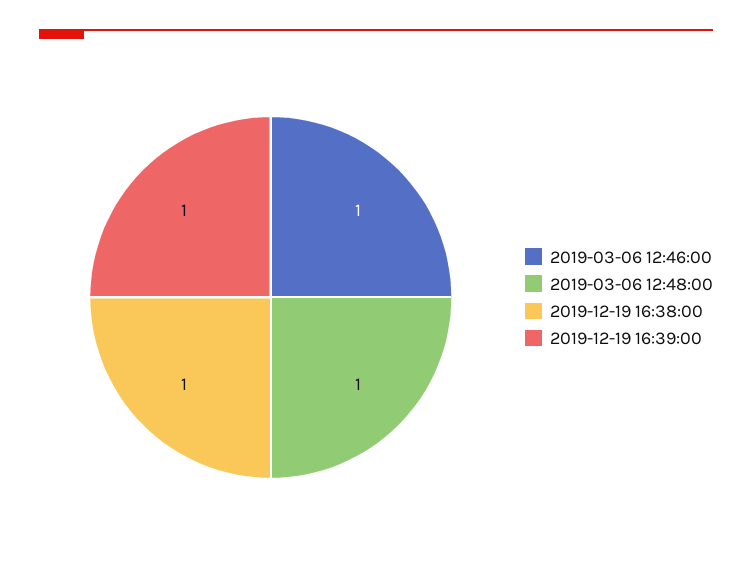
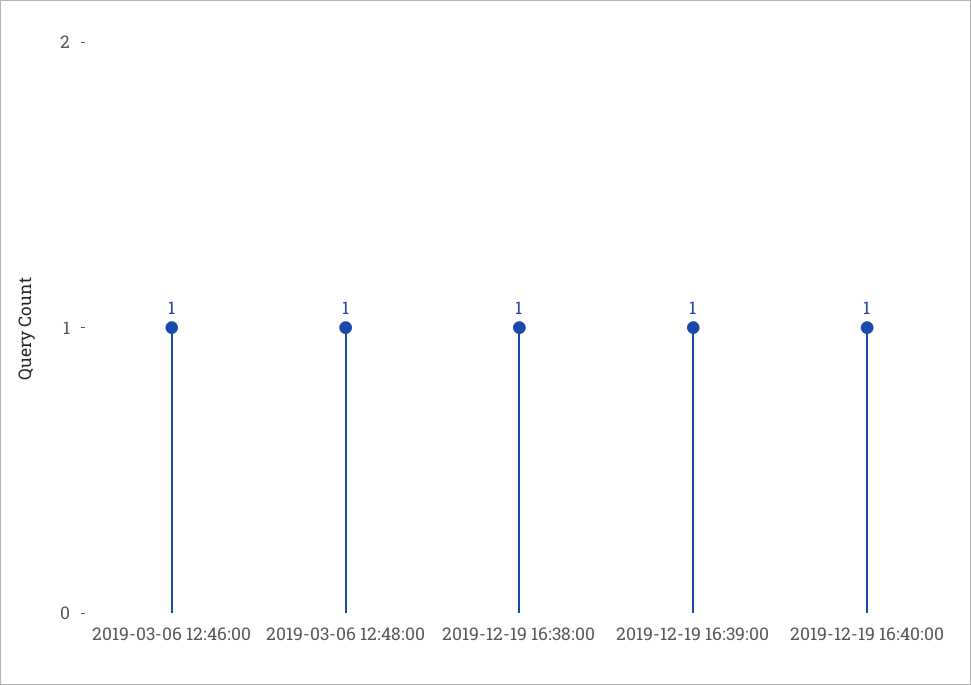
2019-12-19 16:40:00: none -> 1

